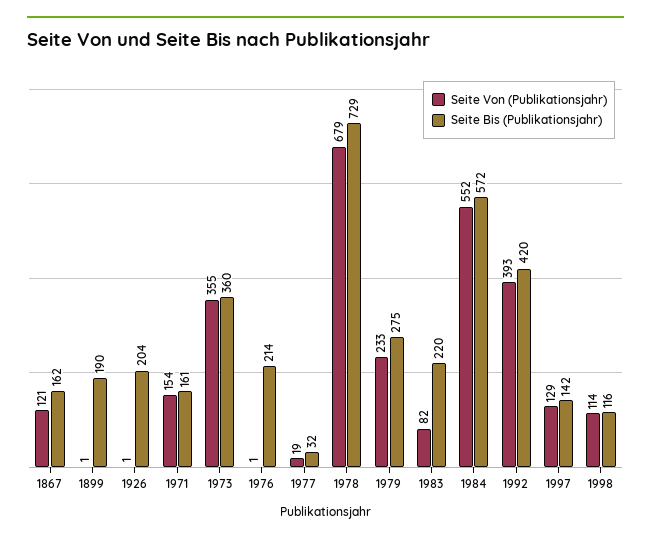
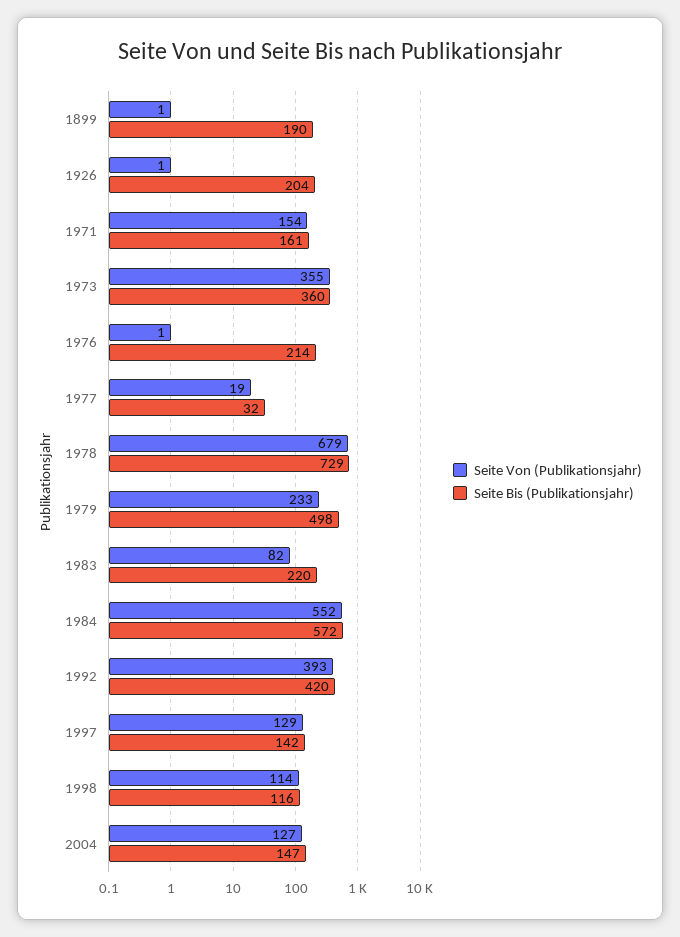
Seite Von (Publikationsjahr), 1867: 121 -> none
Seite Bis (Publikationsjahr), 1867: 162 -> none
Seite Bis (Publikationsjahr), 1979: 275 -> 498
Seite Von (Publikationsjahr), 2004: none -> 127
Seite Bis (Publikationsjahr), 2004: none -> 147

